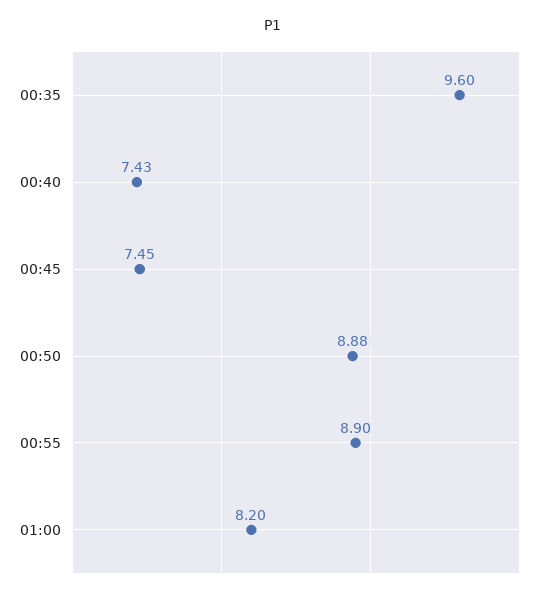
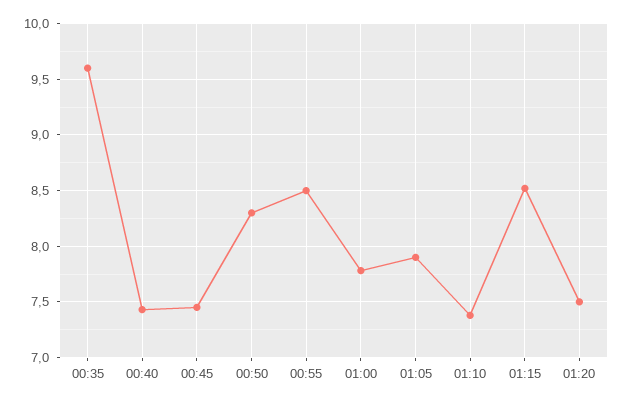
00:50: 8.88 -> 8.3
00:55: 8.9 -> 8.5
01:00: 8.2 -> 7.8
01:05: none -> 7.9
01:10: none -> 7.4
01:15: none -> 8.5
01:20: none -> 7.5

